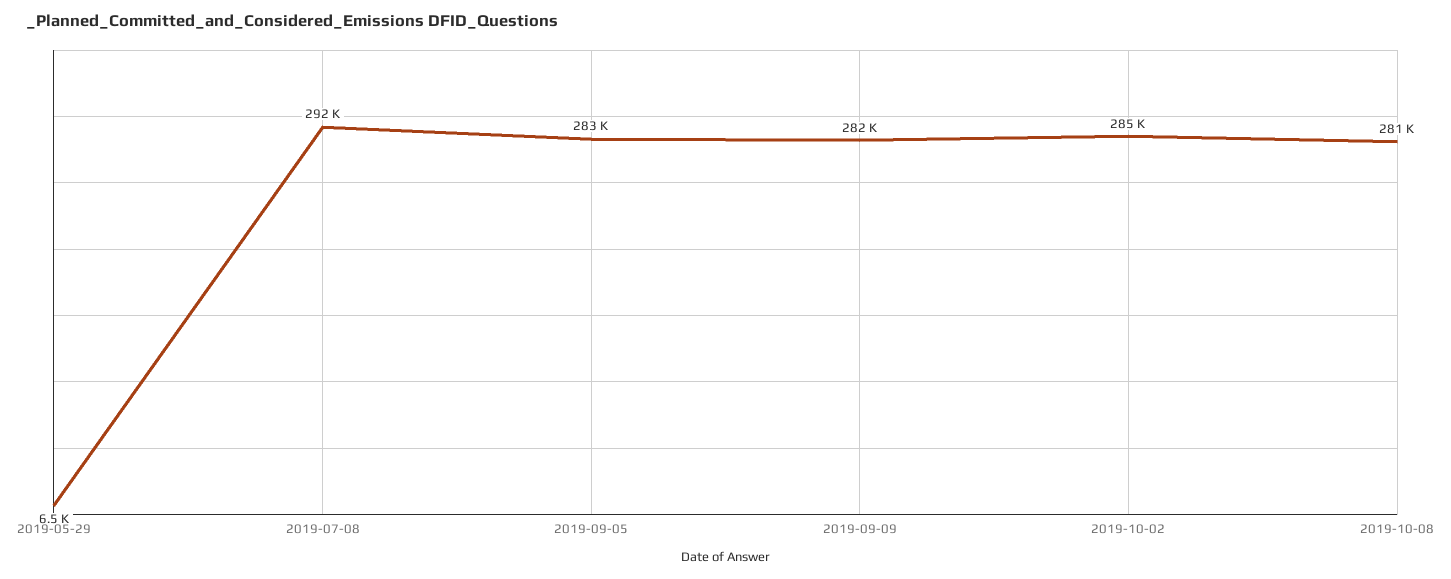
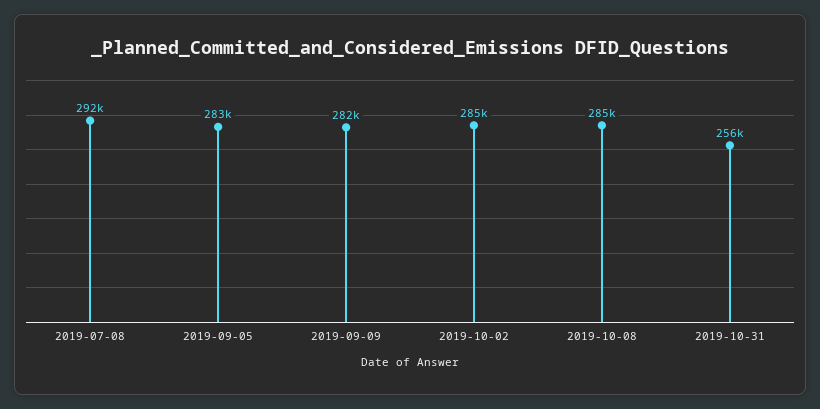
2019-05-29: 6500 -> none
2019-10-08: 281000 -> 285000
2019-10-31: none -> 256000

